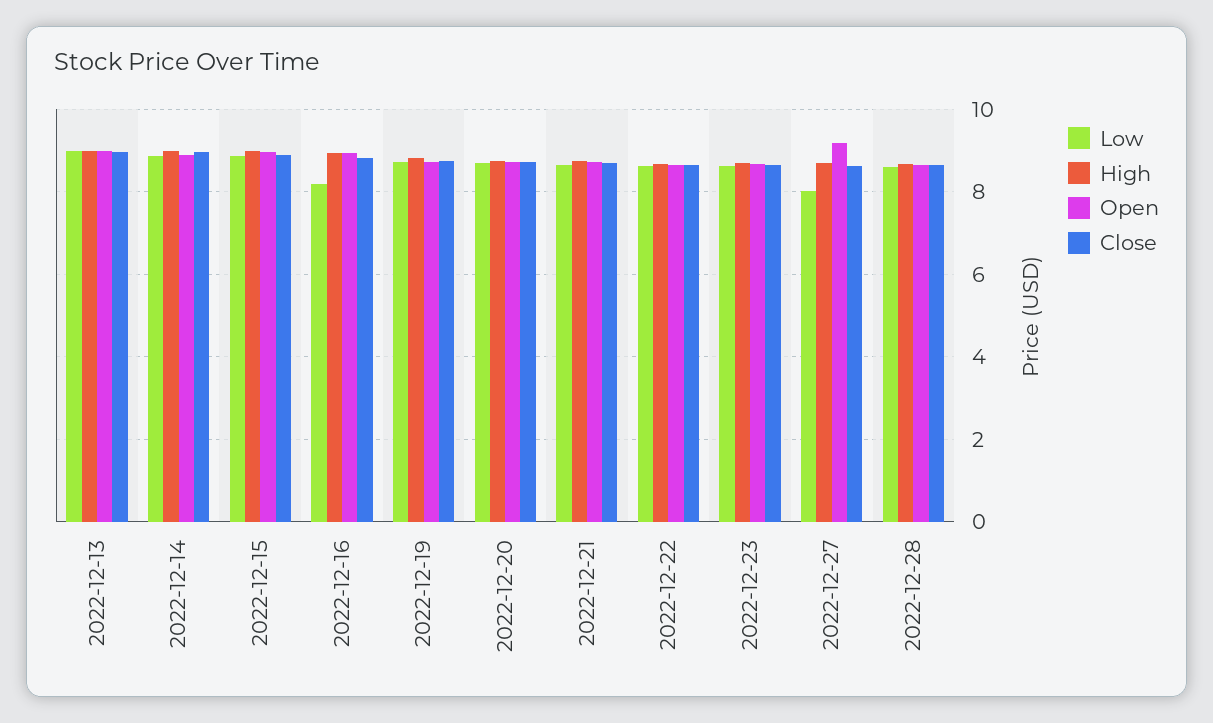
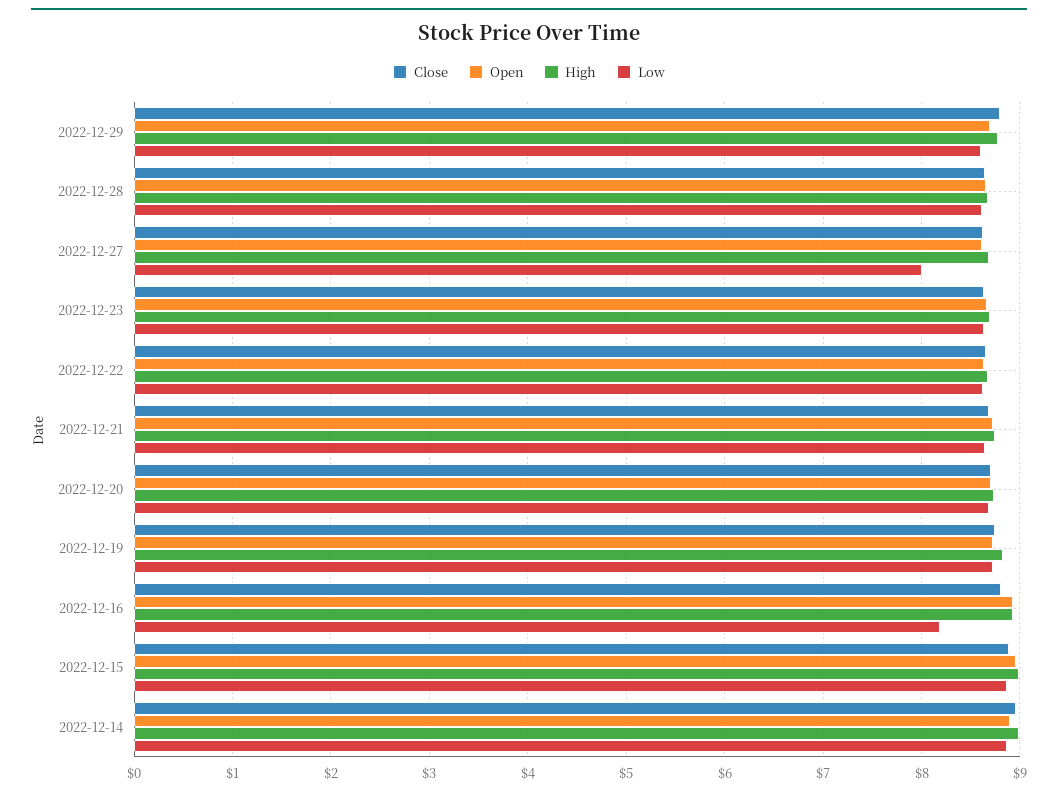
Low, 2022-12-13: 9 -> none
High, 2022-12-13: 9 -> none
Open, 2022-12-13: 9 -> none
Close, 2022-12-13: 9 -> none
Open, 2022-12-27: 9.2 -> 8.6
Close, 2022-12-29: none -> 8.8
Open, 2022-12-29: none -> 8.7
High, 2022-12-29: none -> 8.8
Low, 2022-12-29: none -> 8.6

